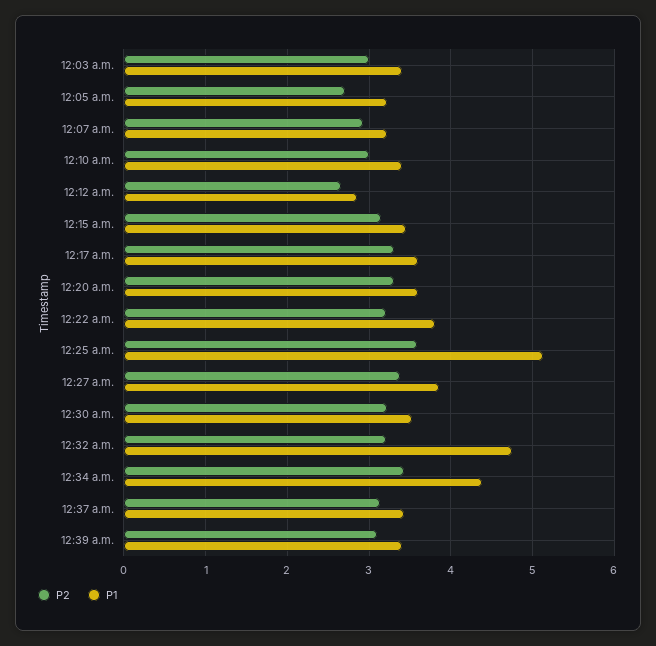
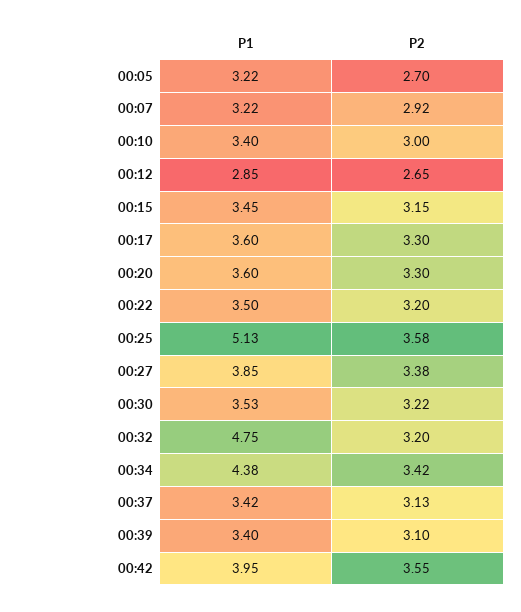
P2, 12:03 a.m.: 3 -> none
P1, 12:03 a.m.: 3.4 -> none
P1, 12:22 a.m.: 3.8 -> 3.5
P1, 00:42: none -> 3.95
P2, 00:42: none -> 3.55

